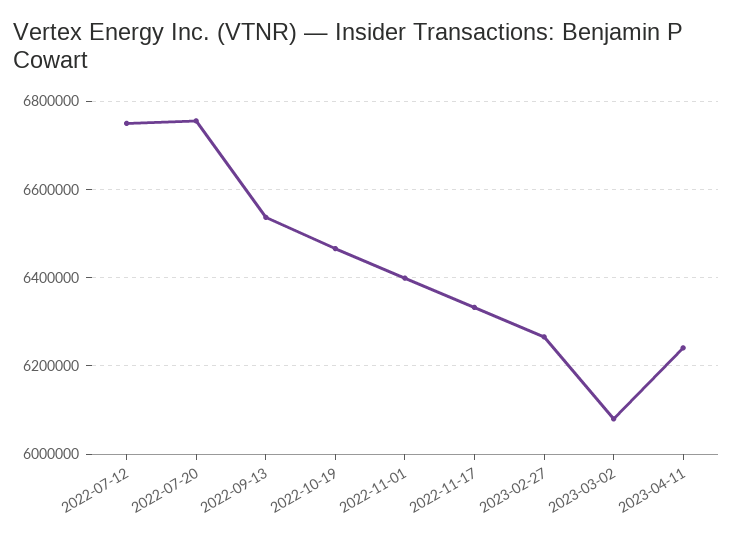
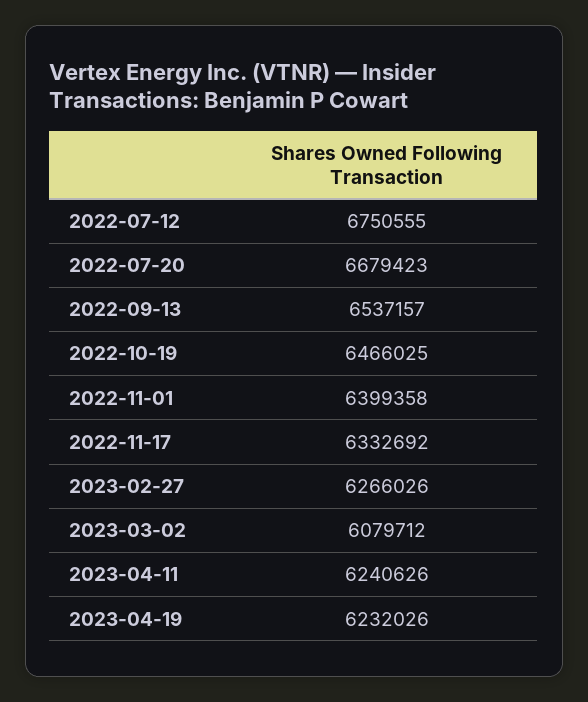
2022-07-20: 6760000 -> 6679423
2023-04-19: none -> 6232026

